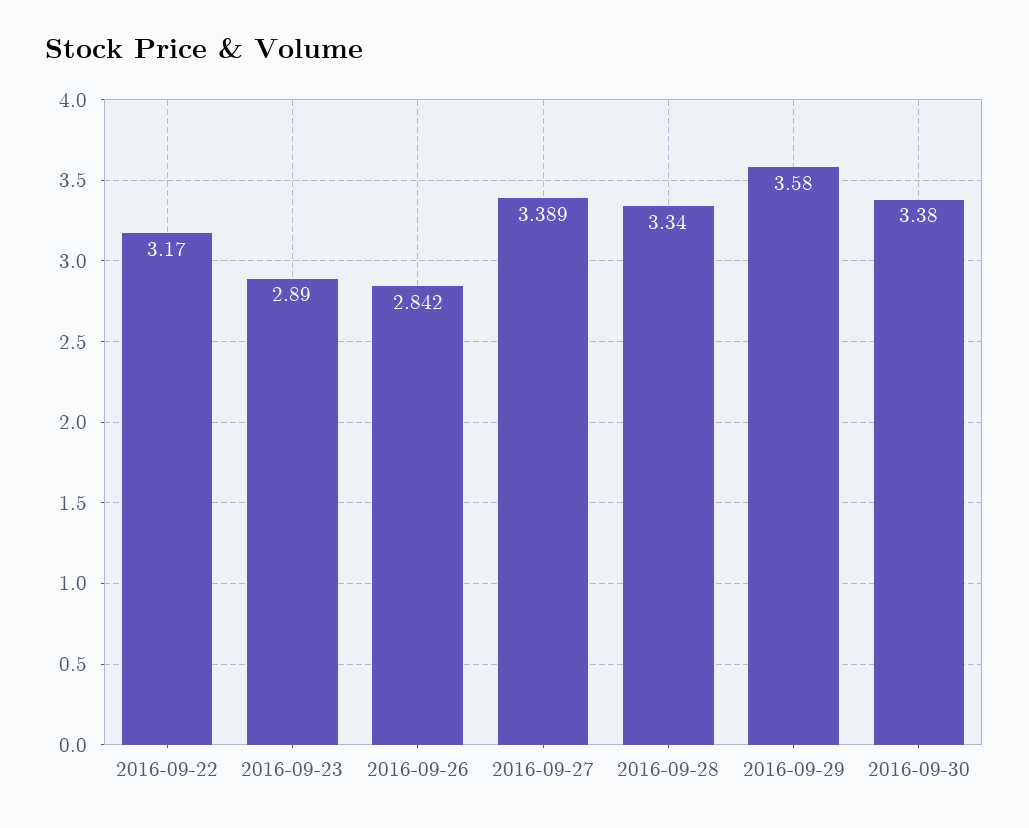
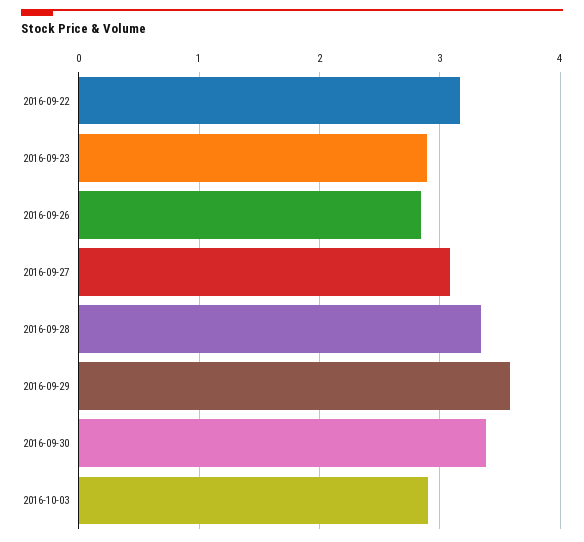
2016-09-27: 3.389 -> 3.1
2016-10-03: none -> 2.9

